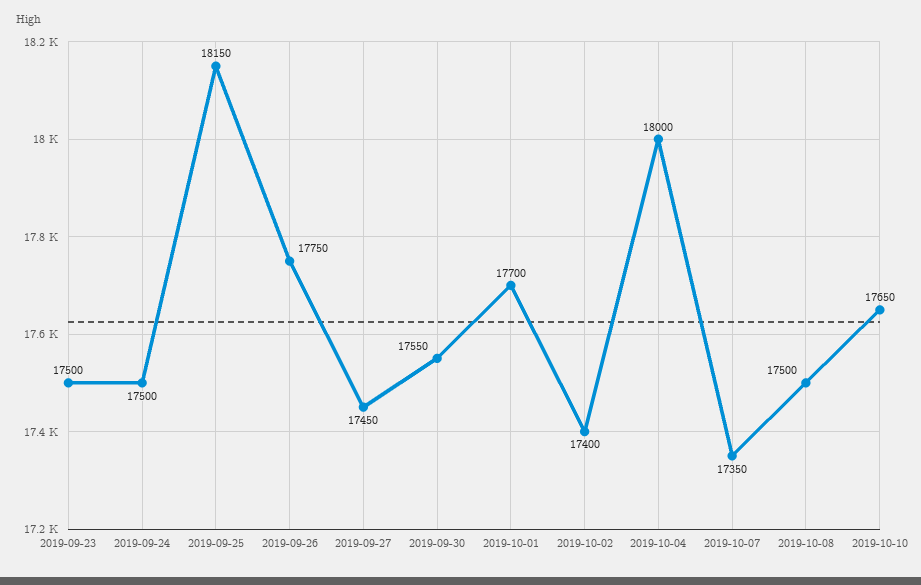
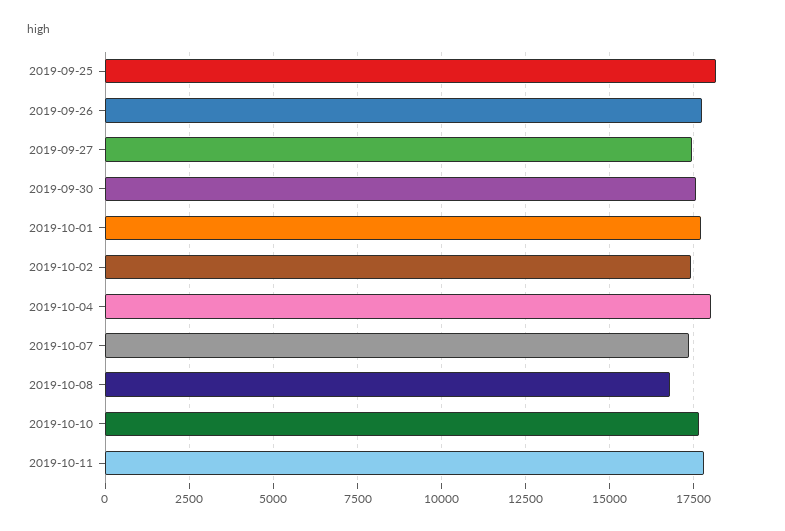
2019-09-23: 17500 -> none
2019-09-24: 17500 -> none
2019-10-08: 17500 -> 16750
2019-10-11: none -> 17750

